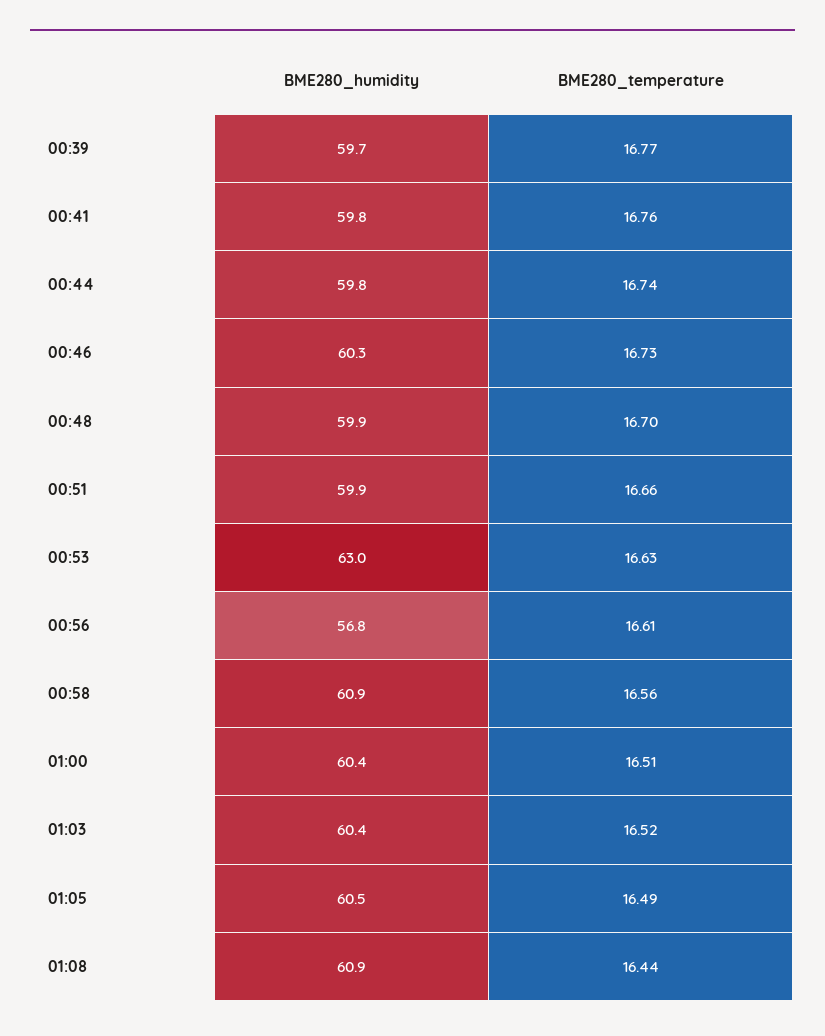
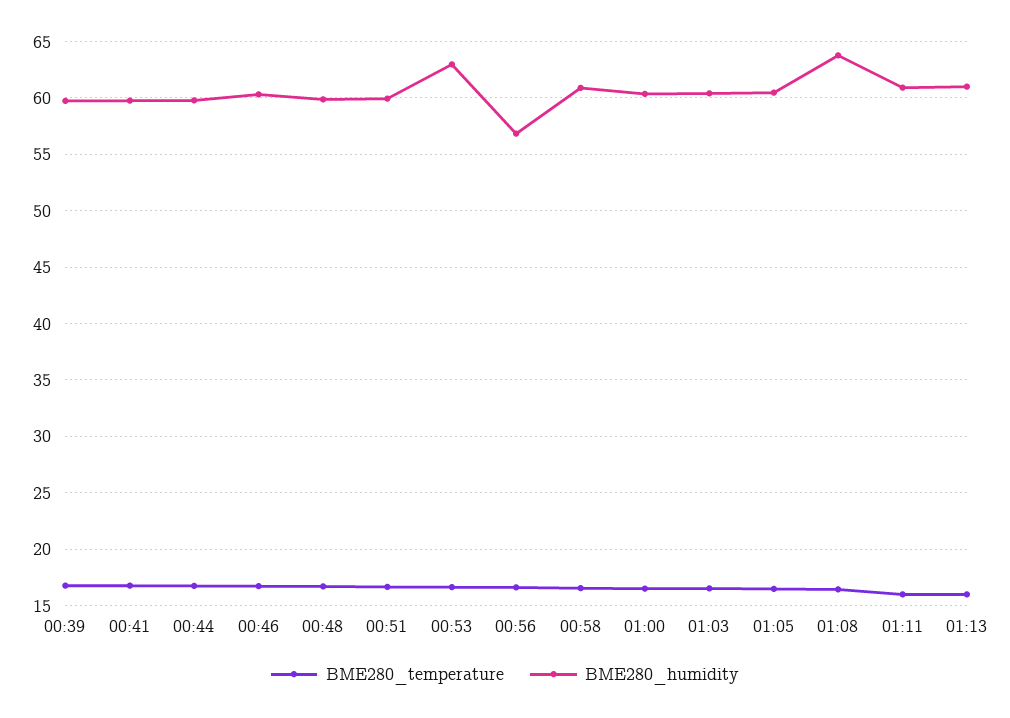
BME280_humidity, 01:08: 60.9 -> 64
BME280_temperature, 01:11: none -> 16
BME280_humidity, 01:11: none -> 61
BME280_temperature, 01:13: none -> 16
BME280_humidity, 01:13: none -> 61

